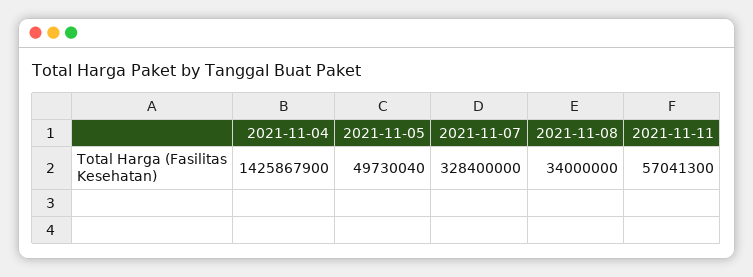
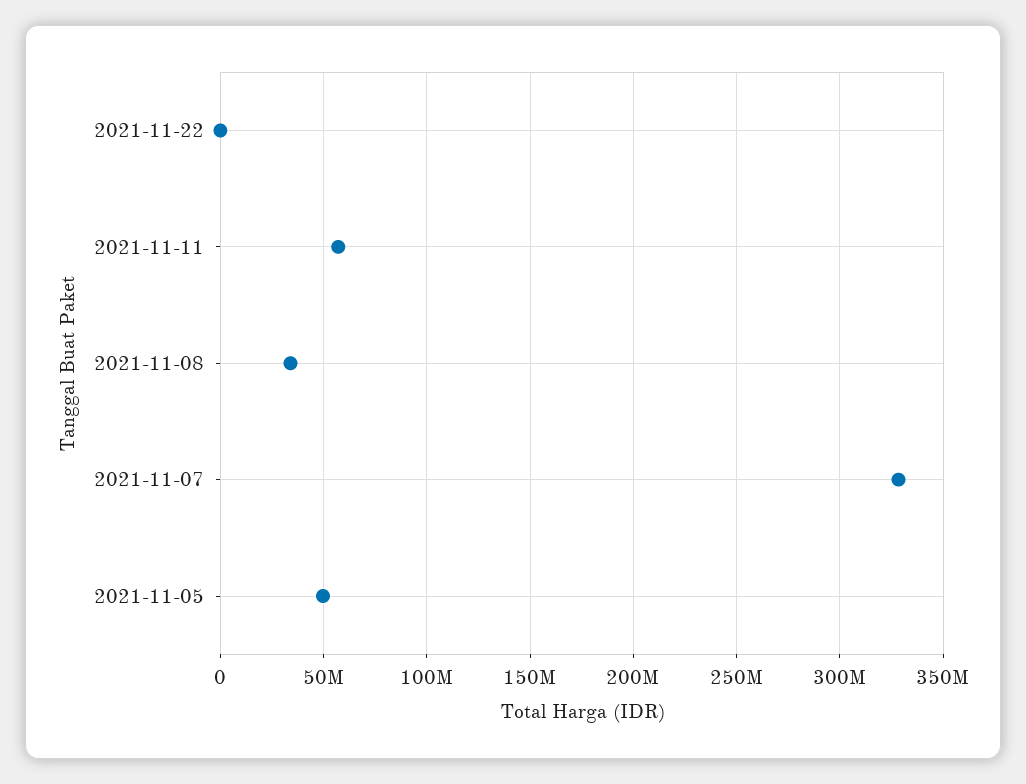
2021-11-04: 1425867900 -> none
2021-11-22: none -> 0

